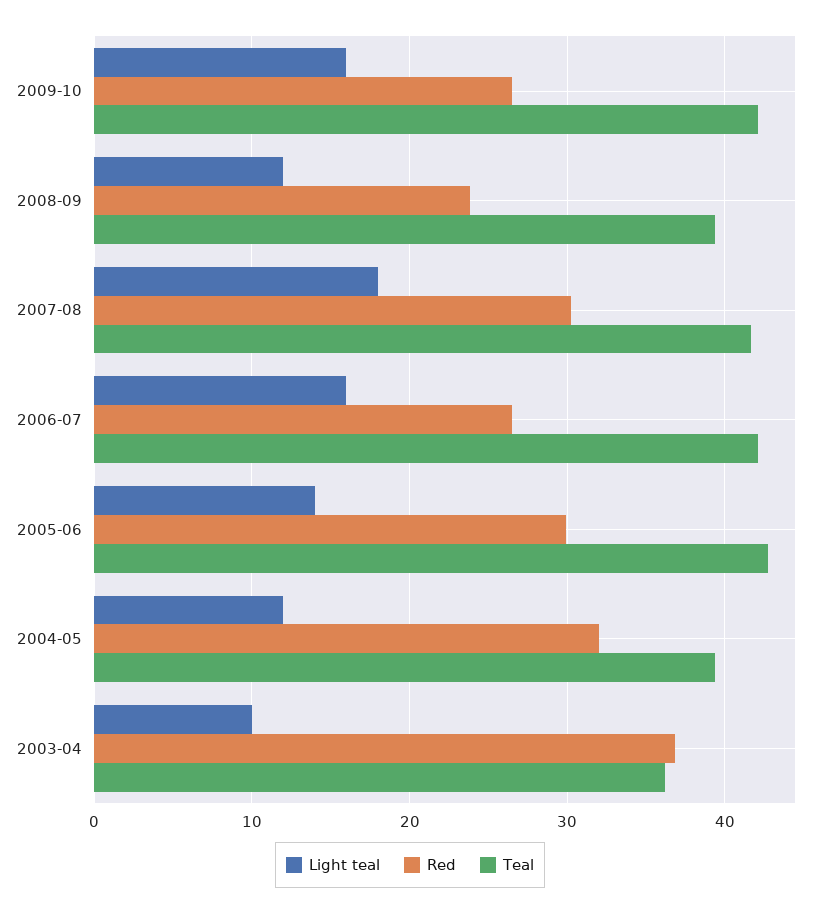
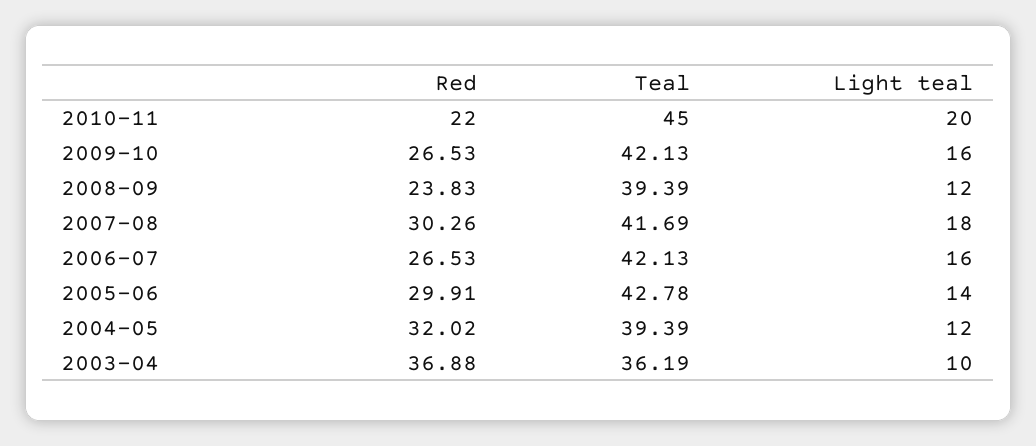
Red, 2010-11: none -> 22
Teal, 2010-11: none -> 45
Light teal, 2010-11: none -> 20

